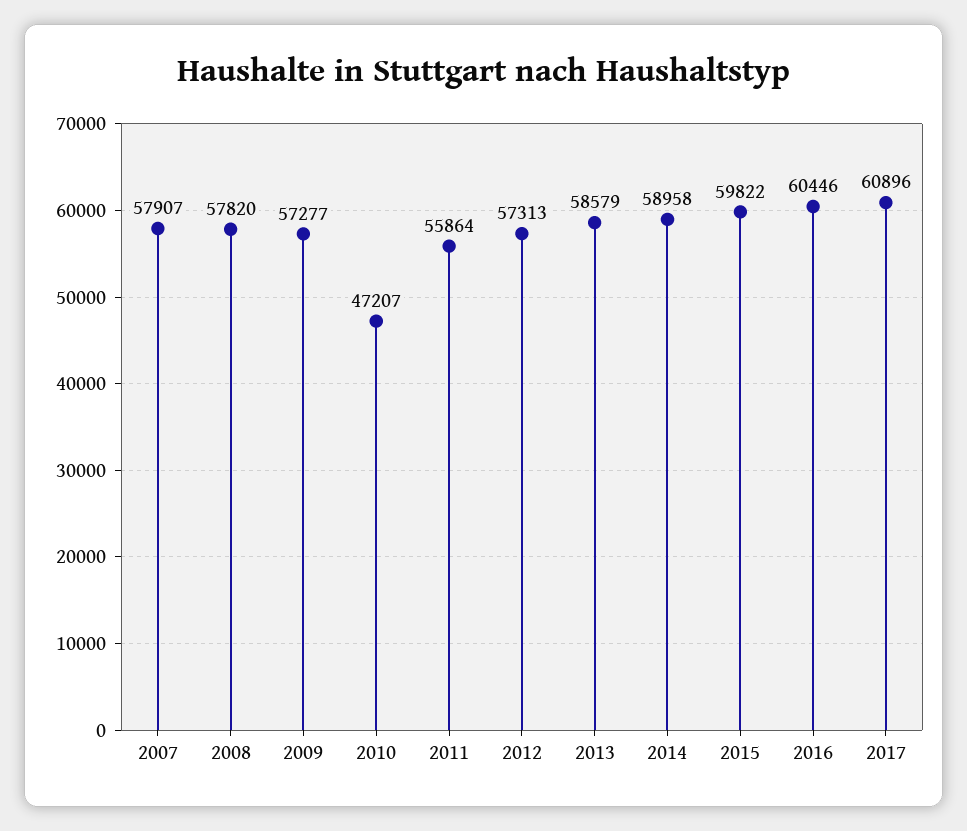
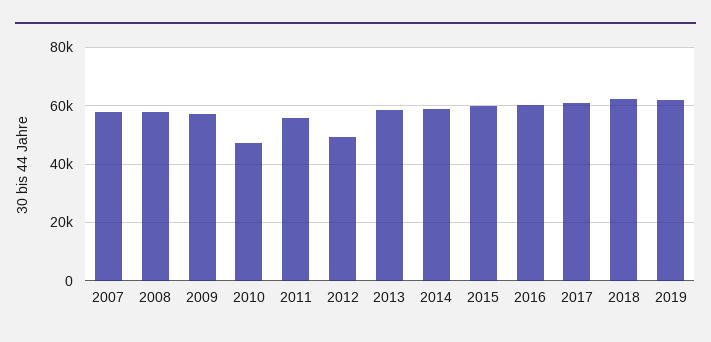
2012: 57313 -> 50000
2018: none -> 62500
2019: none -> 62500

